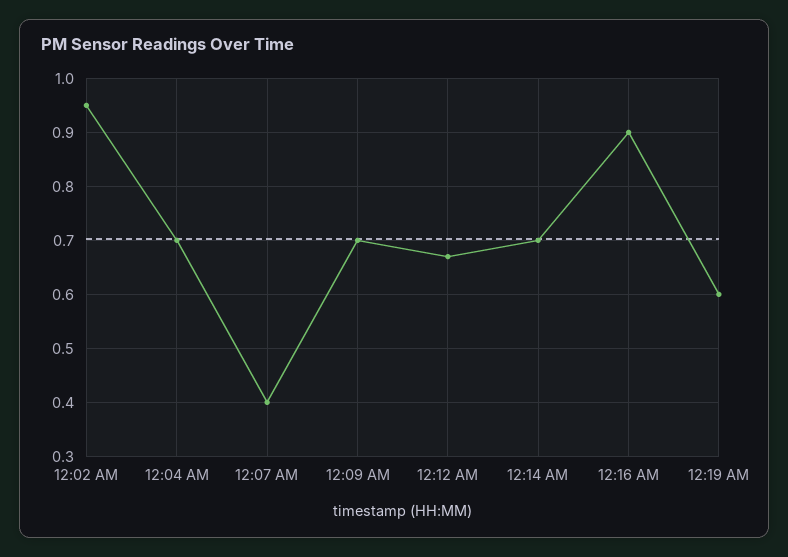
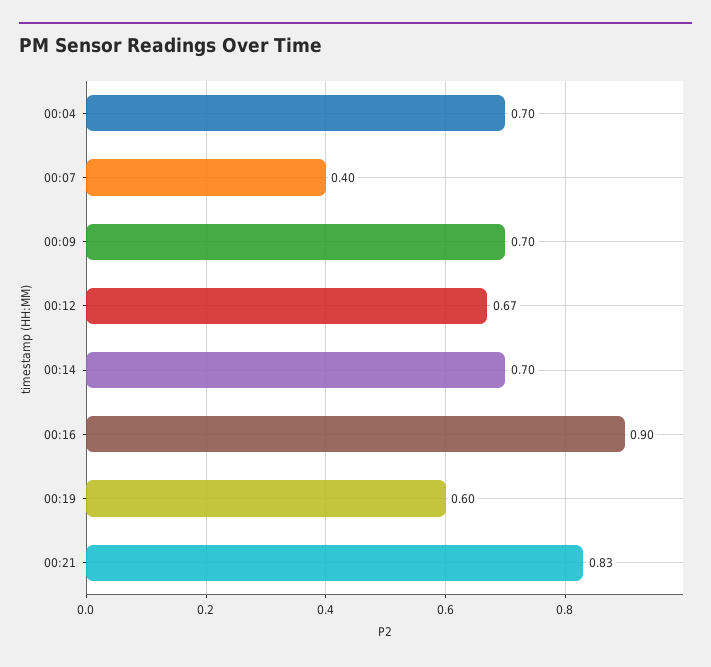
12:02 AM: 0.95 -> none
00:21: none -> 0.83

